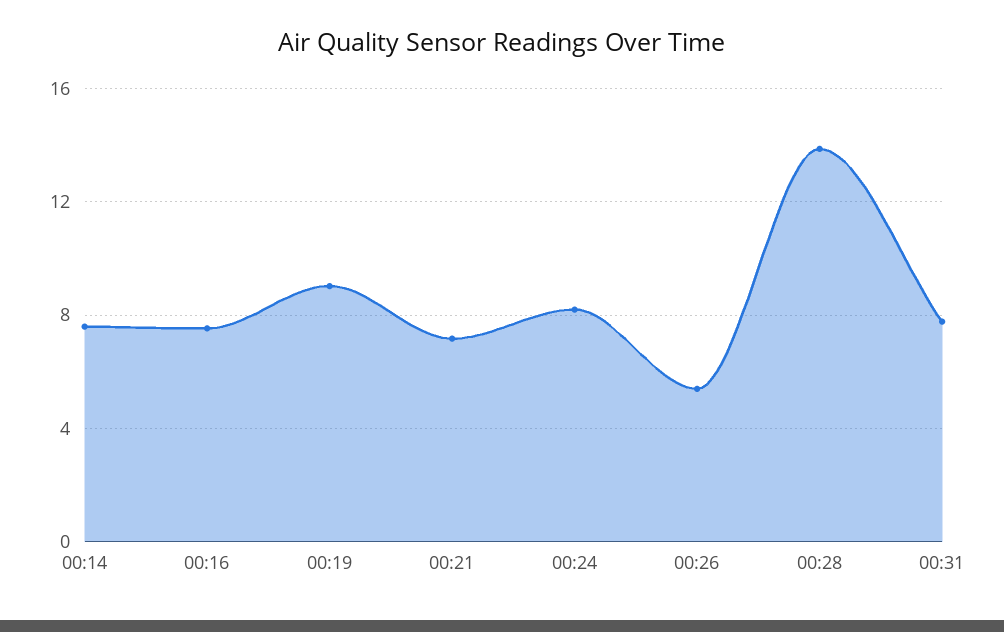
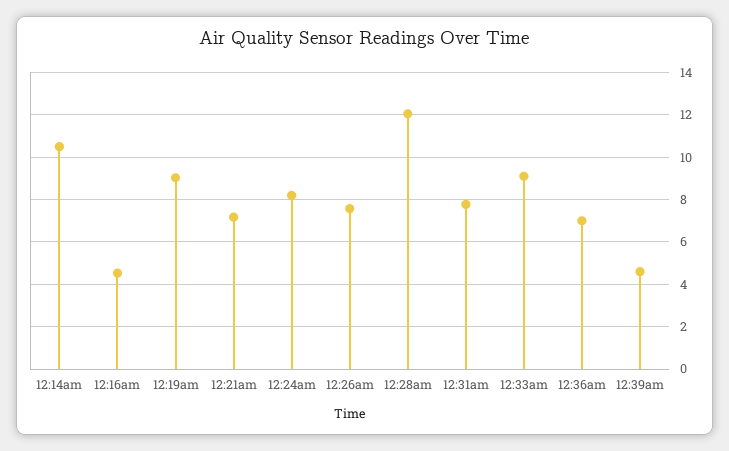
00:14: 7.5 -> 10.5
00:16: 7.5 -> 4.5
00:26: 5.5 -> 7.5
00:28: 14 -> 12
12:33am: none -> 9
12:36am: none -> 7
12:39am: none -> 4.5

